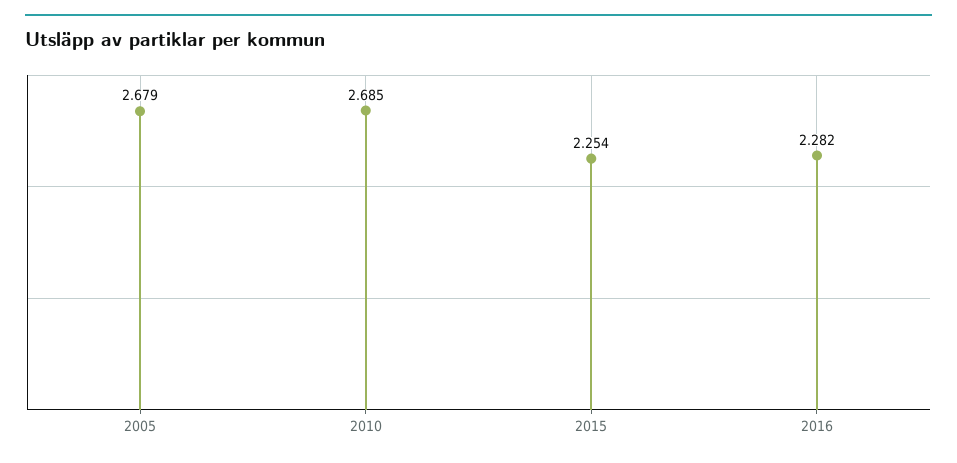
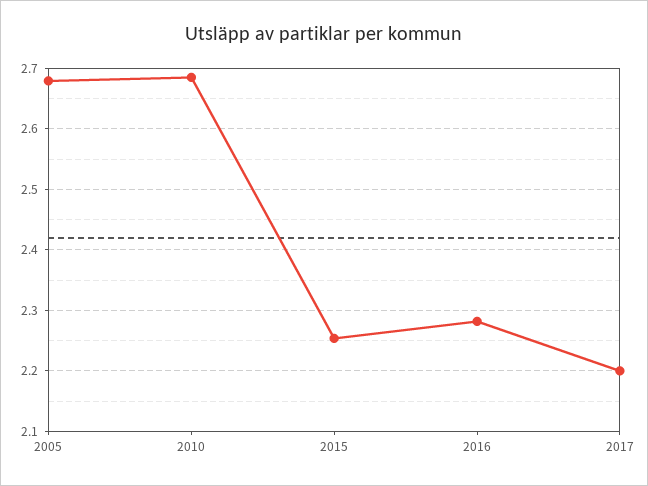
2017: none -> 2.2

